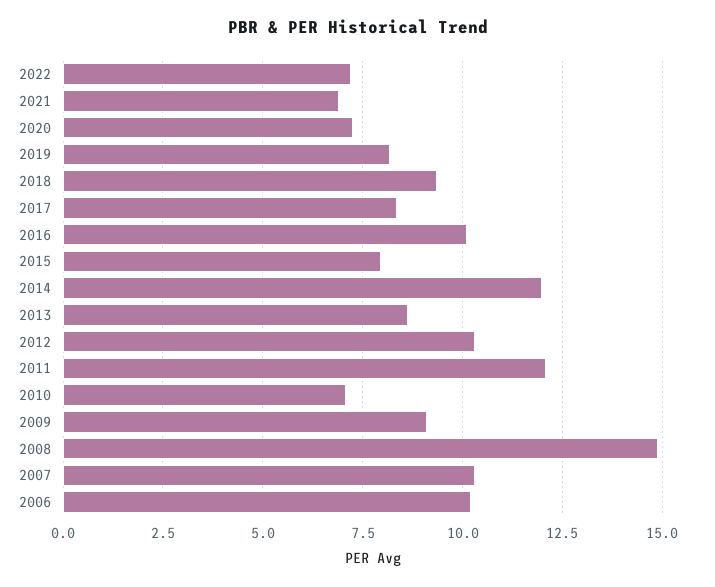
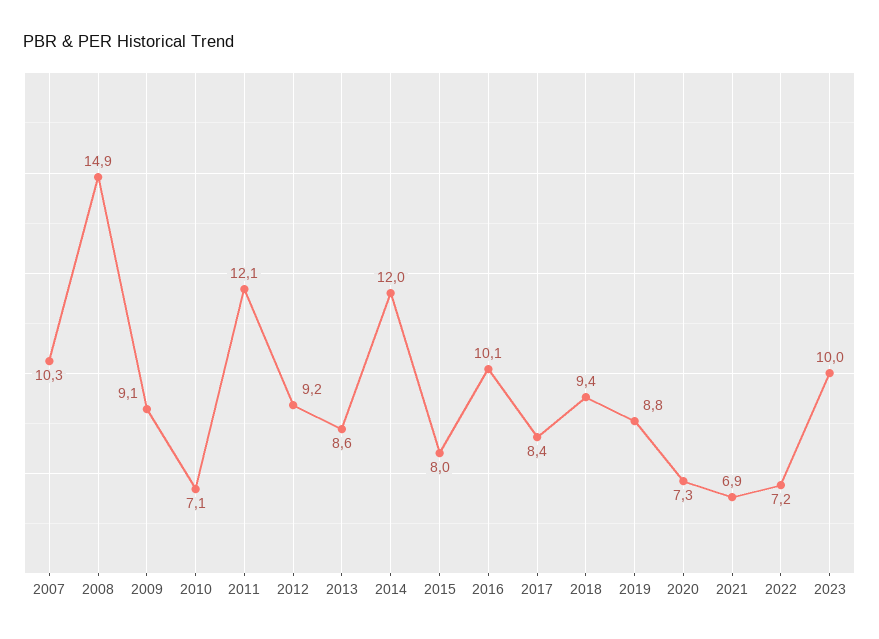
2019: 8.25 -> 8.8
2012: 10.25 -> 9.2
2006: 10.25 -> none
2023: none -> 10

